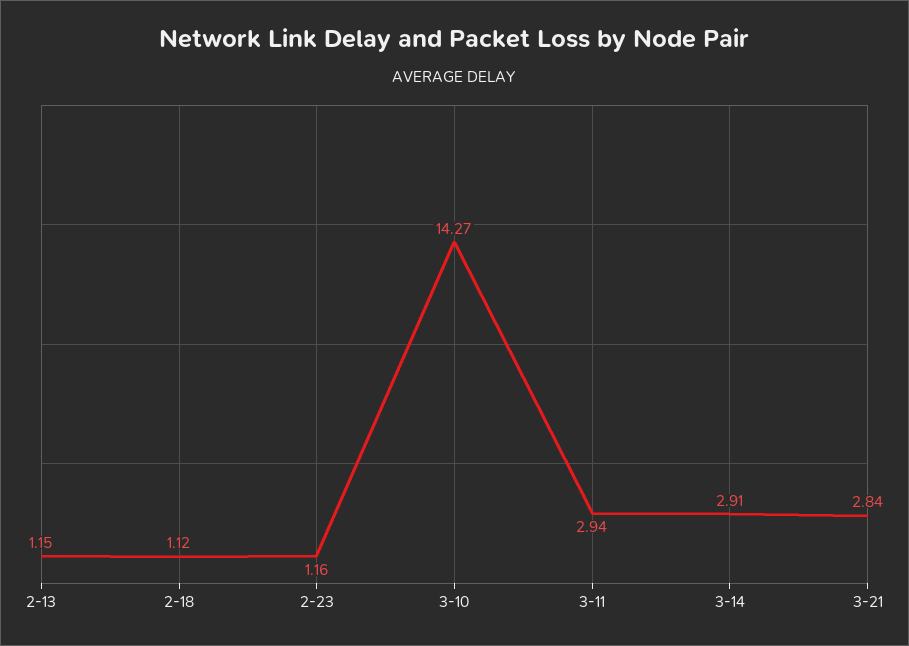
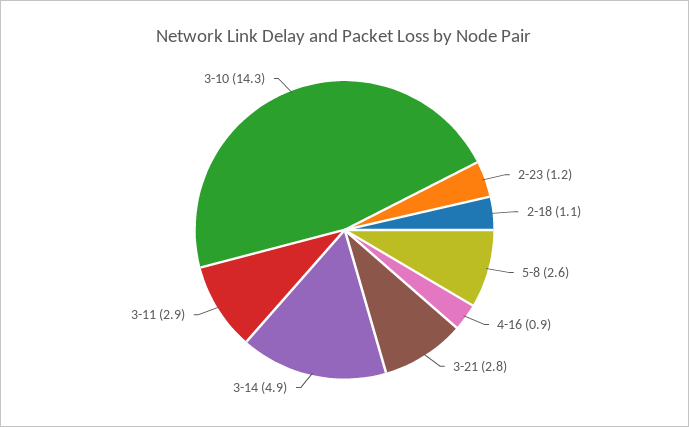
2-13: 1.15 -> none
3-14: 2.91 -> 4.9
5-8: none -> 2.6
4-16: none -> 0.9

